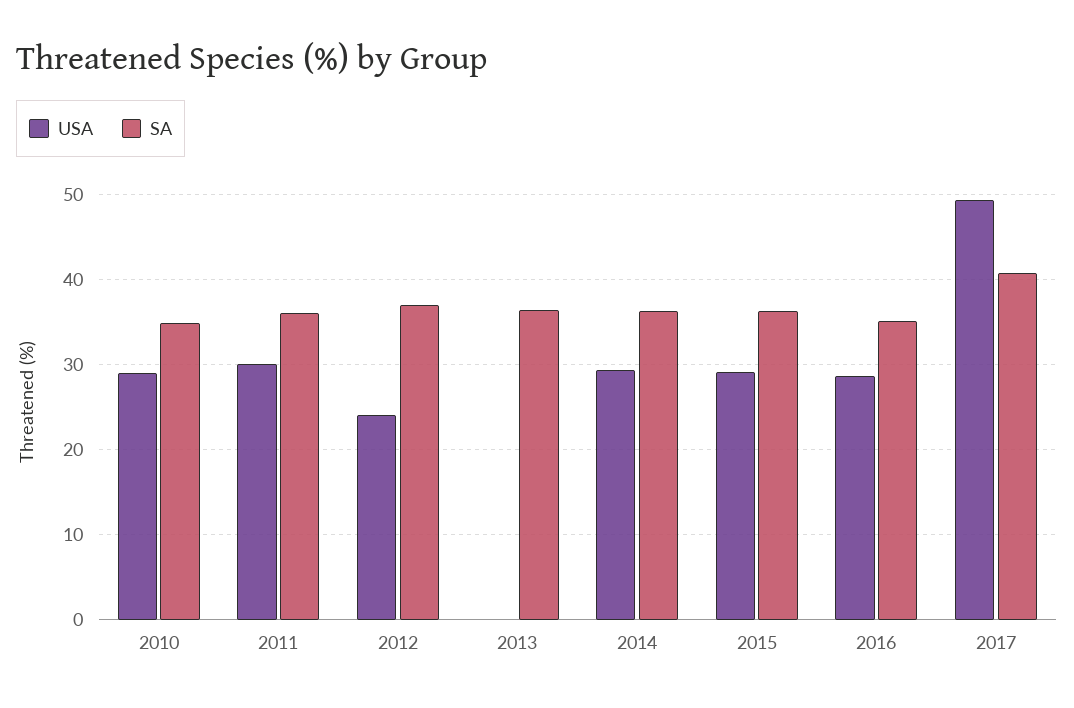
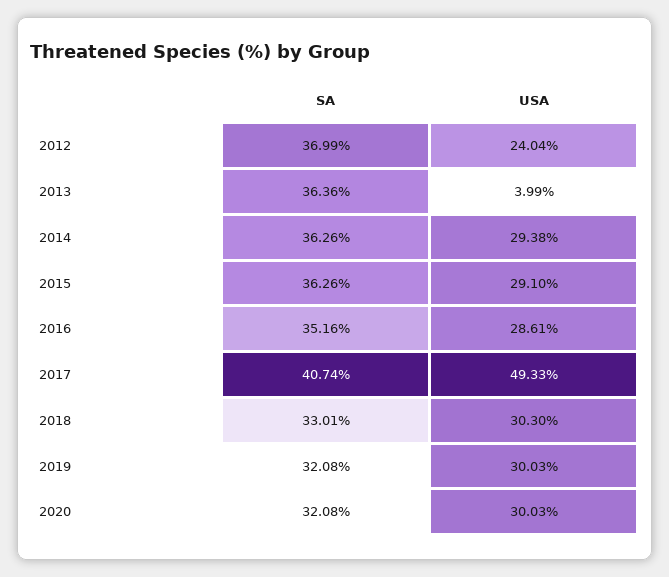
USA, 2010: 29 -> none
SA, 2010: 35 -> none
USA, 2011: 30 -> none
SA, 2011: 36 -> none
USA, 2013: 0 -> 3.99
SA, 2018: none -> 33.01
USA, 2018: none -> 30.3
SA, 2019: none -> 32.08
USA, 2019: none -> 30.03
SA, 2020: none -> 32.08
USA, 2020: none -> 30.03

